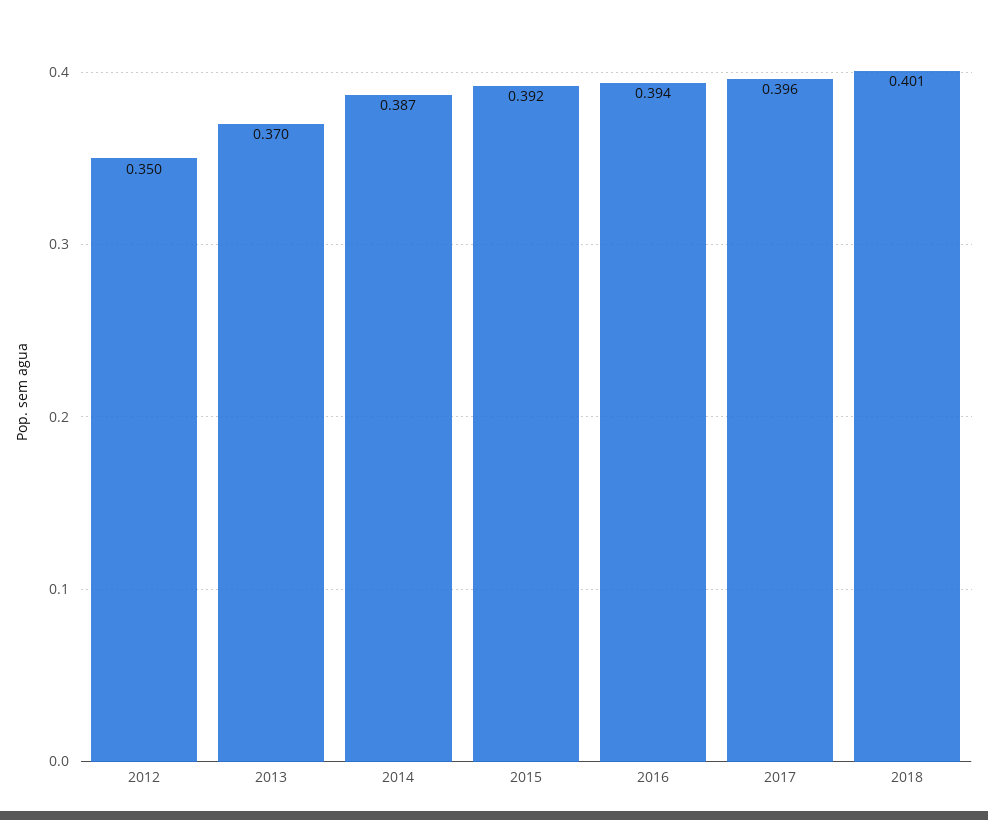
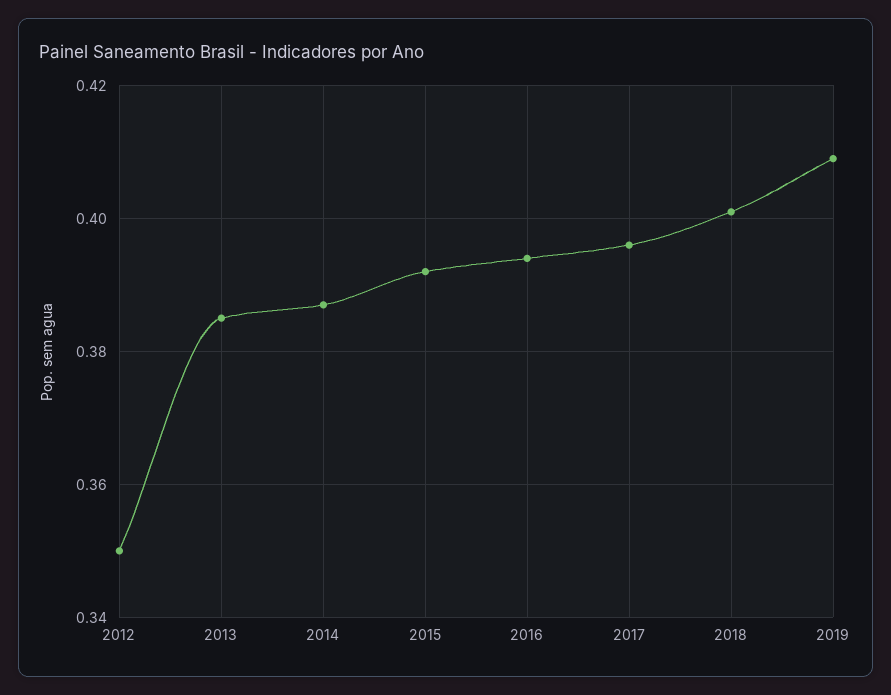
2013: 0.37 -> 0.385
2019: none -> 0.41

